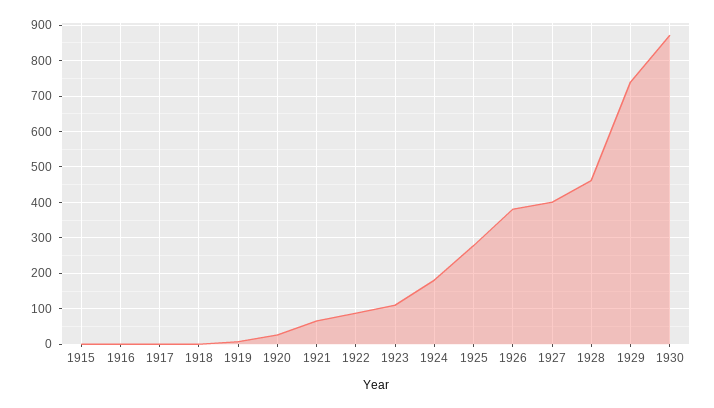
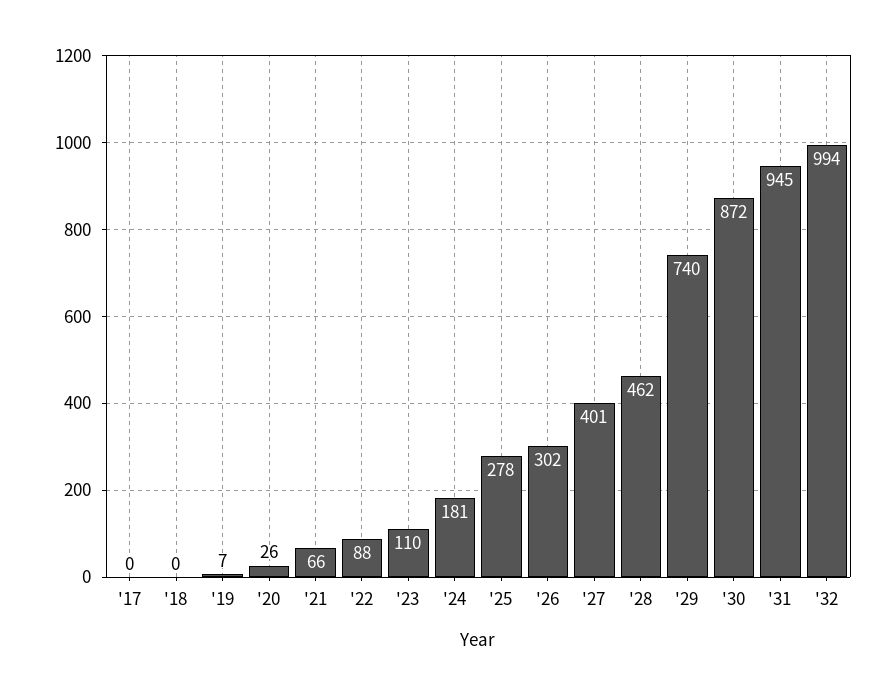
1915: 0 -> none
1916: 0 -> none
1926: 380 -> 302
'31: none -> 945
'32: none -> 994

